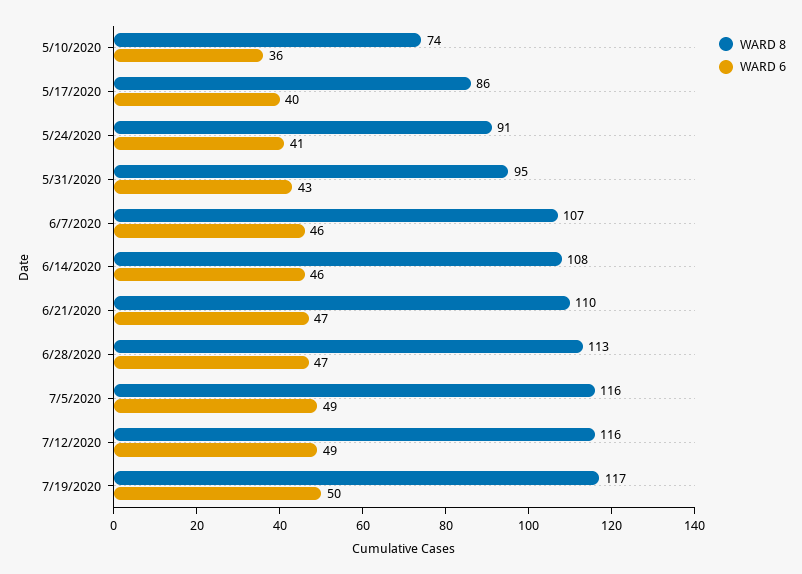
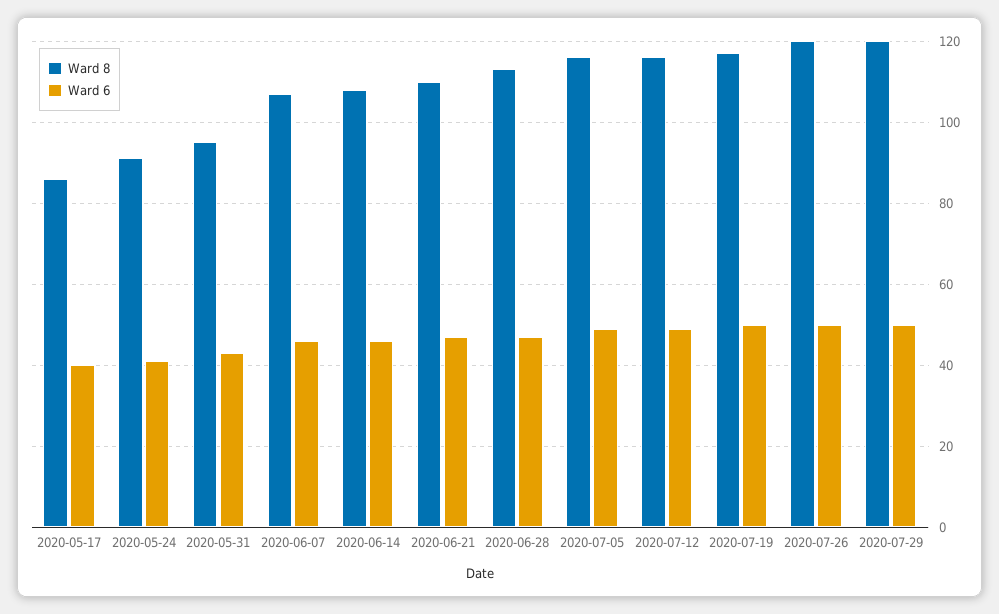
WARD 8, 5/10/2020: 74 -> none
WARD 6, 5/10/2020: 36 -> none
WARD 8, 2020-07-26: none -> 120
WARD 6, 2020-07-26: none -> 50
WARD 8, 2020-07-29: none -> 120
WARD 6, 2020-07-29: none -> 50

